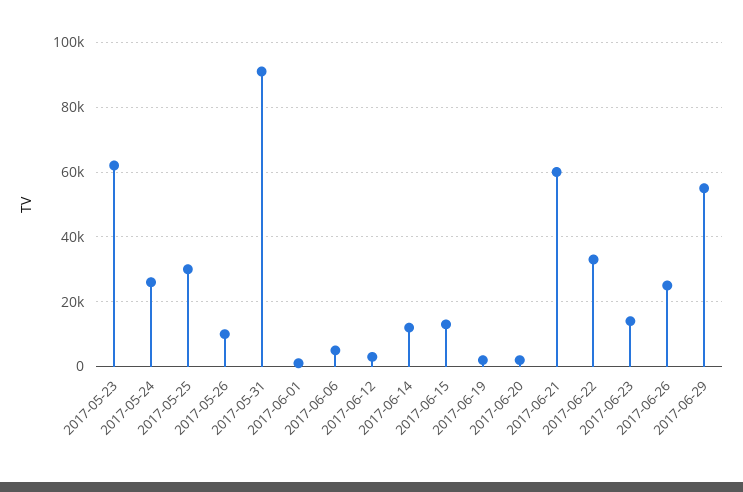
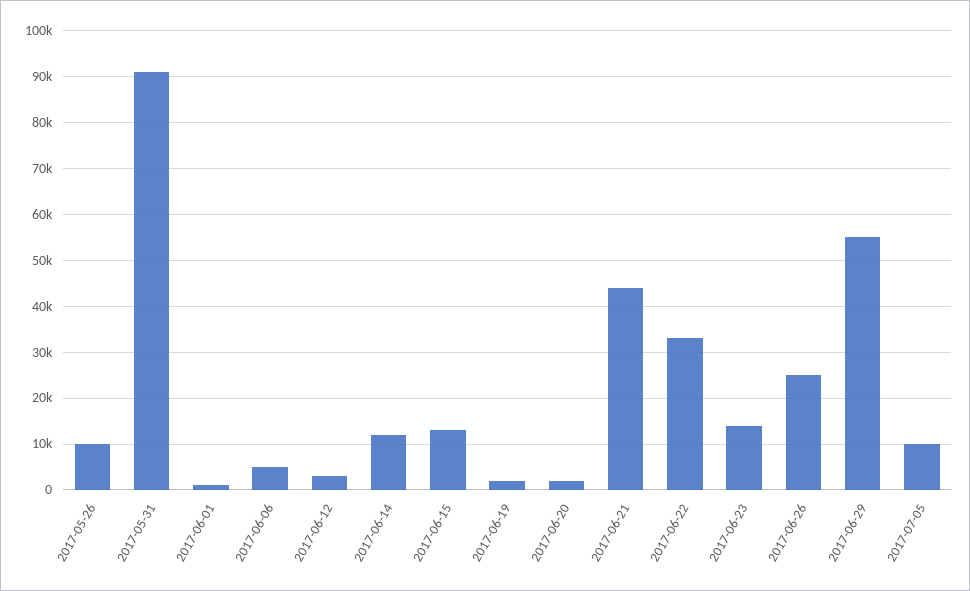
2017-05-23: 62000 -> none
2017-05-24: 26000 -> none
2017-05-25: 30000 -> none
2017-06-21: 60000 -> 44000
2017-07-05: none -> 10000

